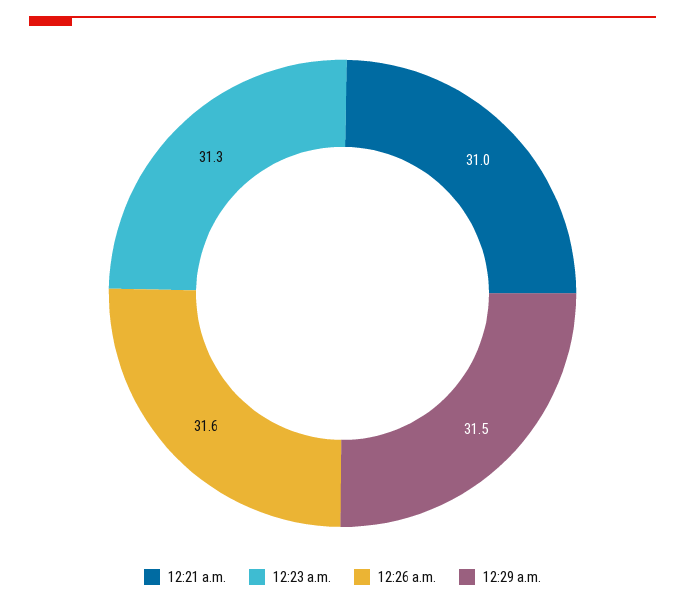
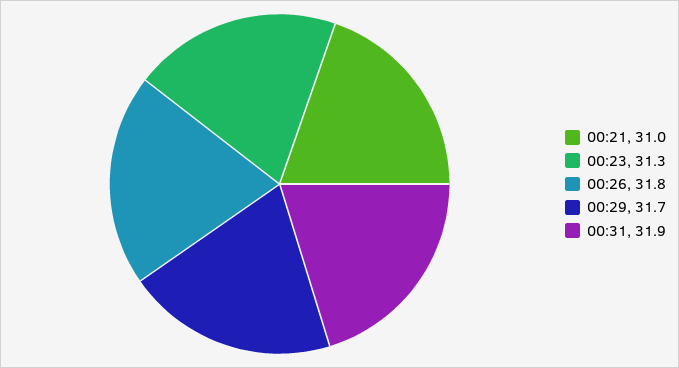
12:26 a.m.: 31.6 -> 31.8
12:29 a.m.: 31.5 -> 31.7
00:31: none -> 31.9

